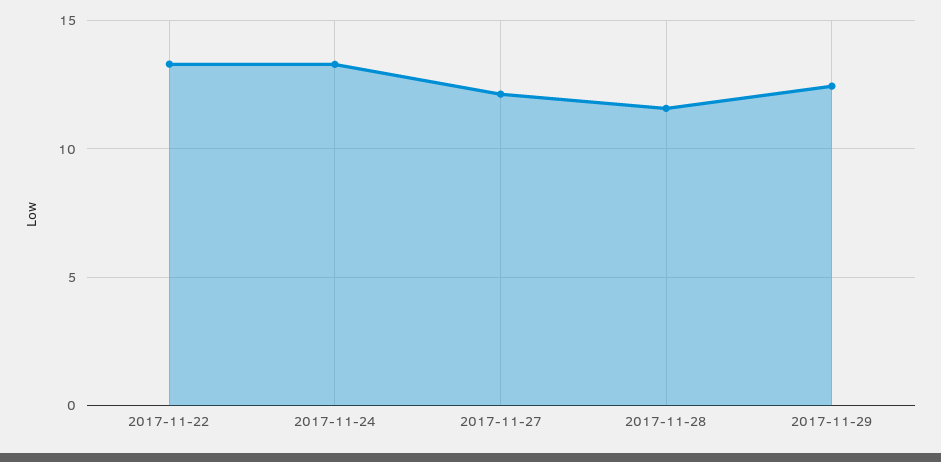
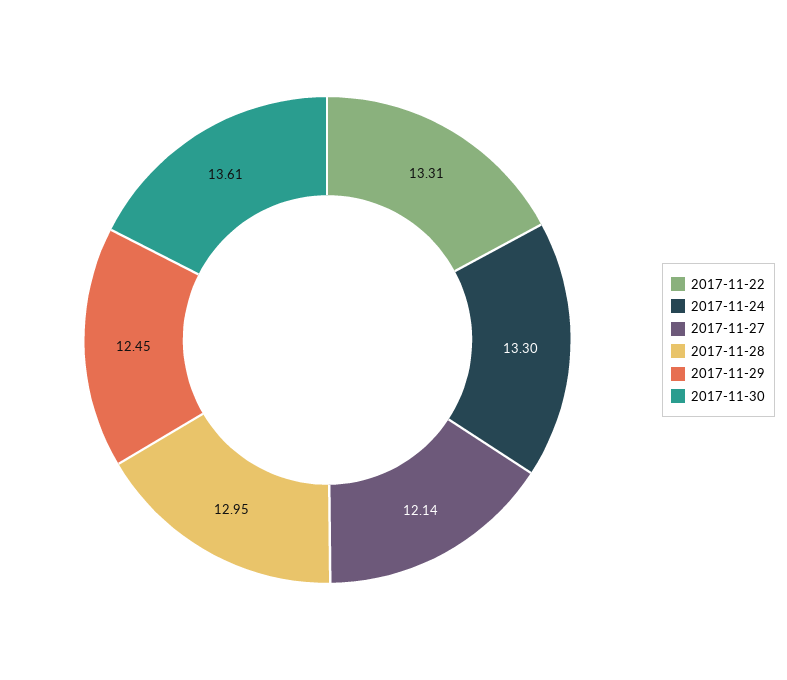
2017-11-28: 11.5 -> 12.95
2017-11-30: none -> 13.61

